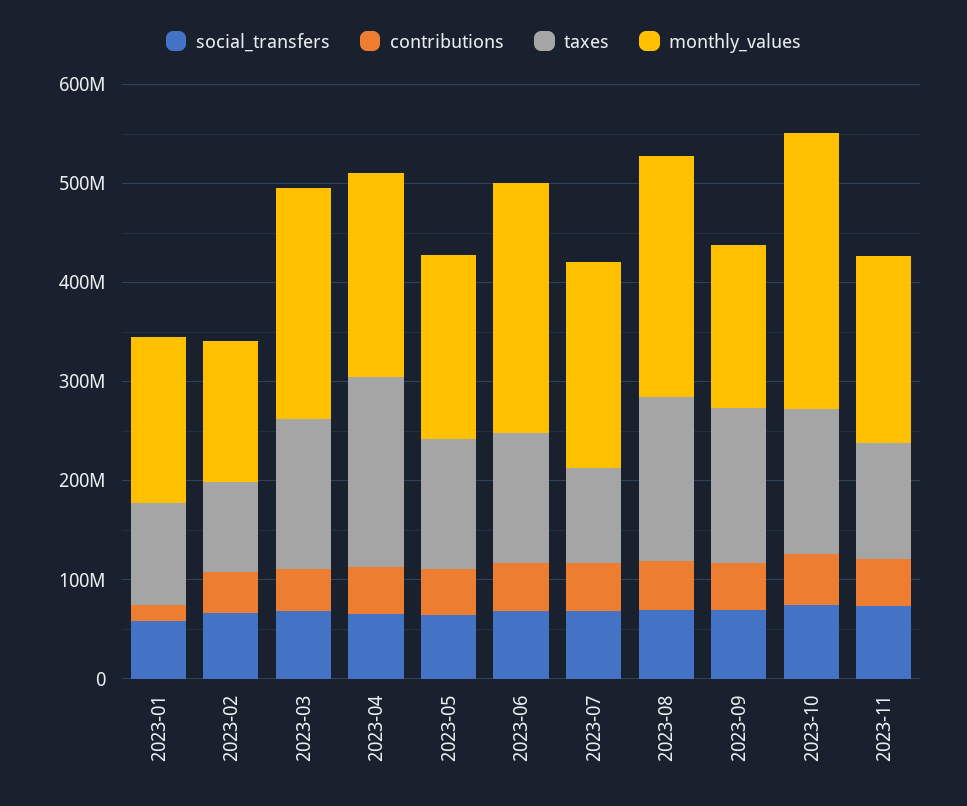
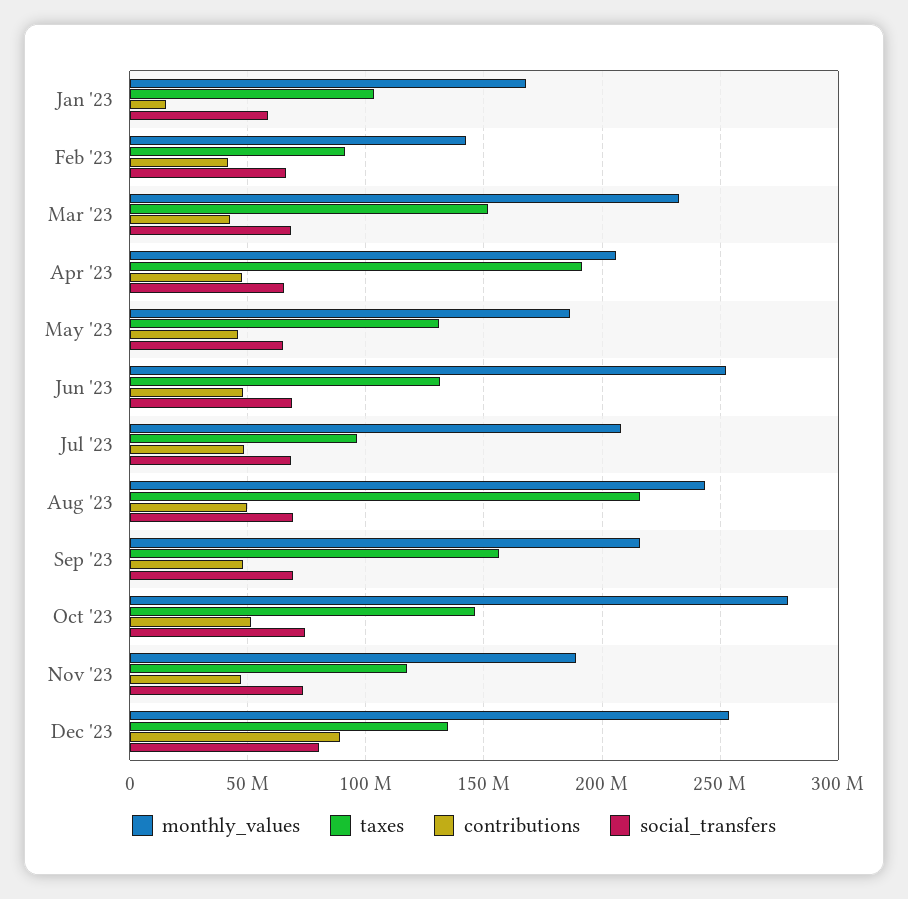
taxes, 2023-08: 160000000 -> 215000000
monthly_values, 2023-09: 160000000 -> 215000000
monthly_values, Dec '23: none -> 255000000
taxes, Dec '23: none -> 135000000
contributions, Dec '23: none -> 90000000
social_transfers, Dec '23: none -> 80000000

